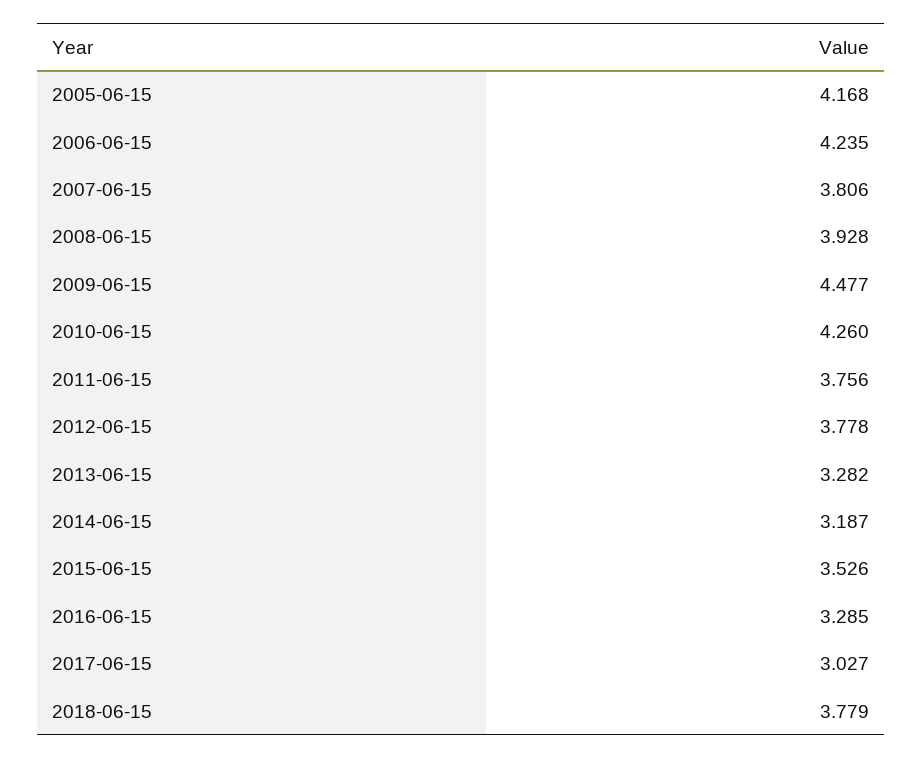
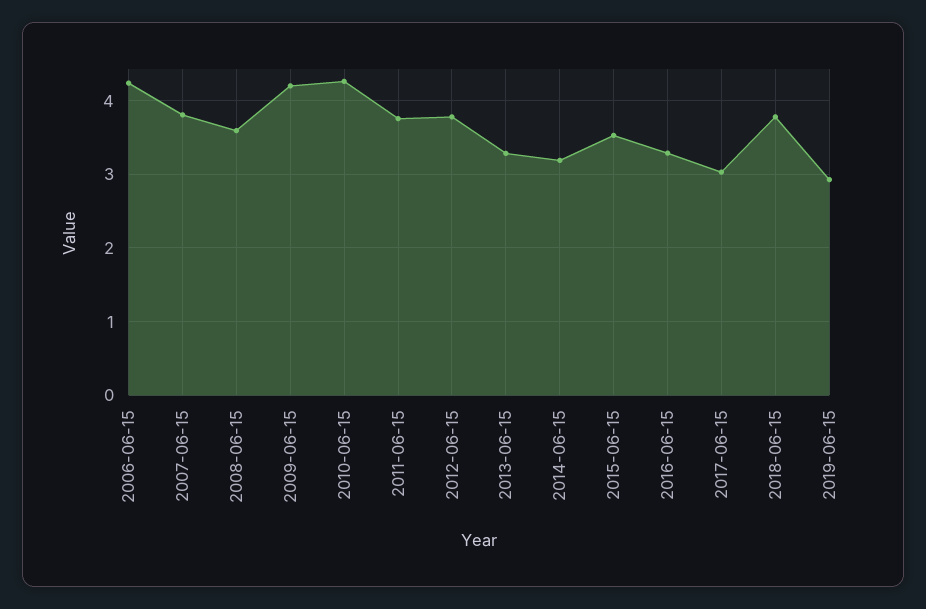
2005-06-15: 4.168 -> none
2008-06-15: 3.928 -> 3.6
2009-06-15: 4.477 -> 4.2
2019-06-15: none -> 2.9

